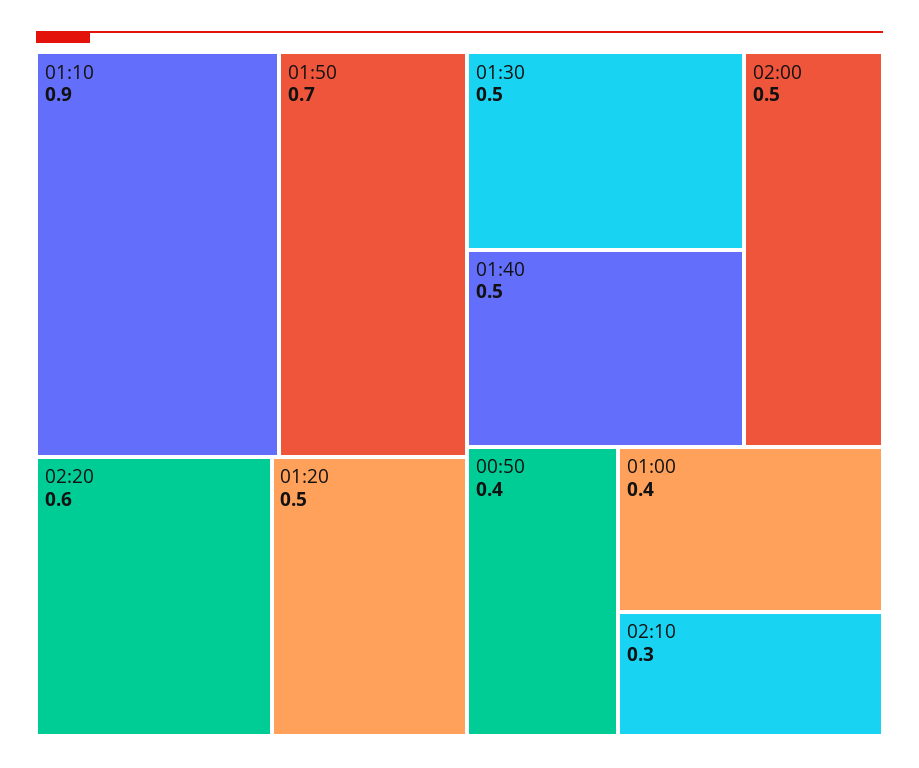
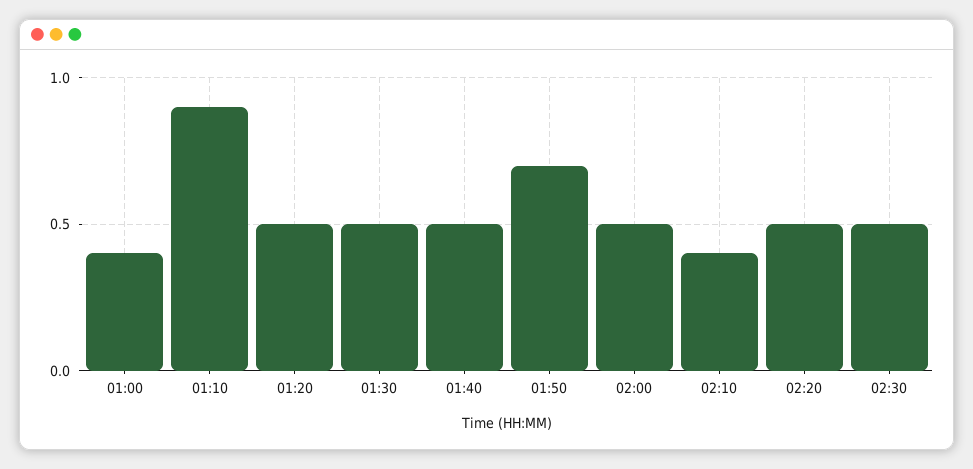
02:20: 0.6 -> 0.5
00:50: 0.4 -> none
02:10: 0.3 -> 0.4
02:30: none -> 0.5

